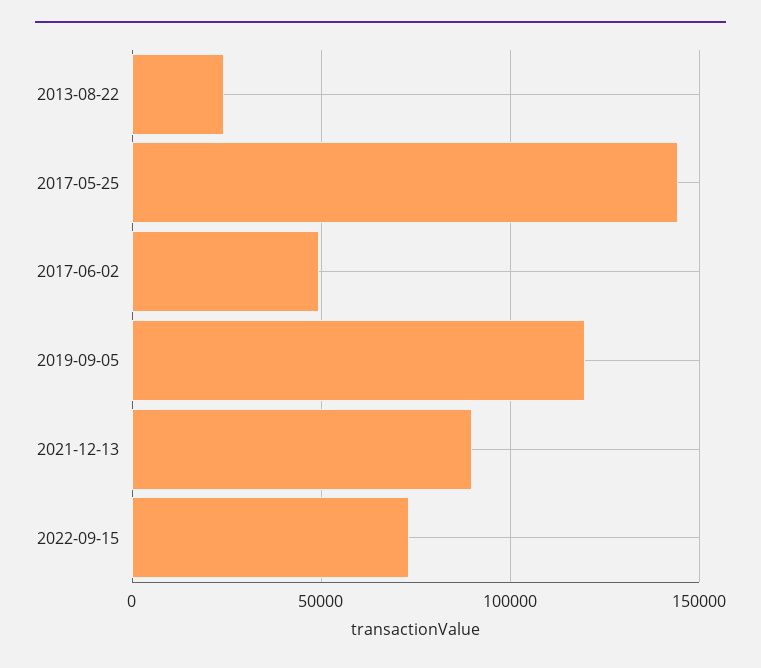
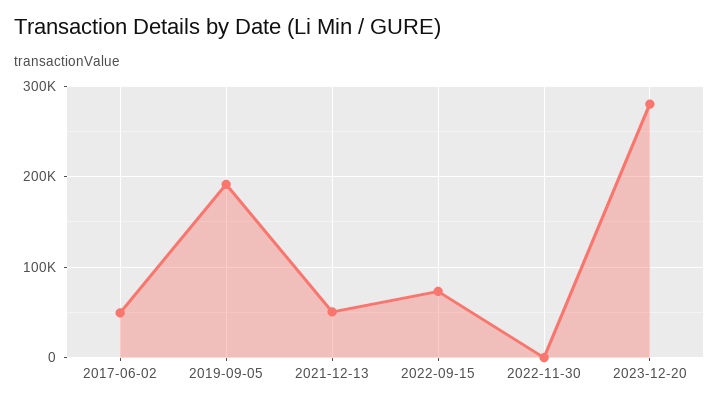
2013-08-22: 25000 -> none
2017-05-25: 145000 -> none
2019-09-05: 120000 -> 190000
2021-12-13: 90000 -> 50000
2022-11-30: none -> 0
2023-12-20: none -> 280000

